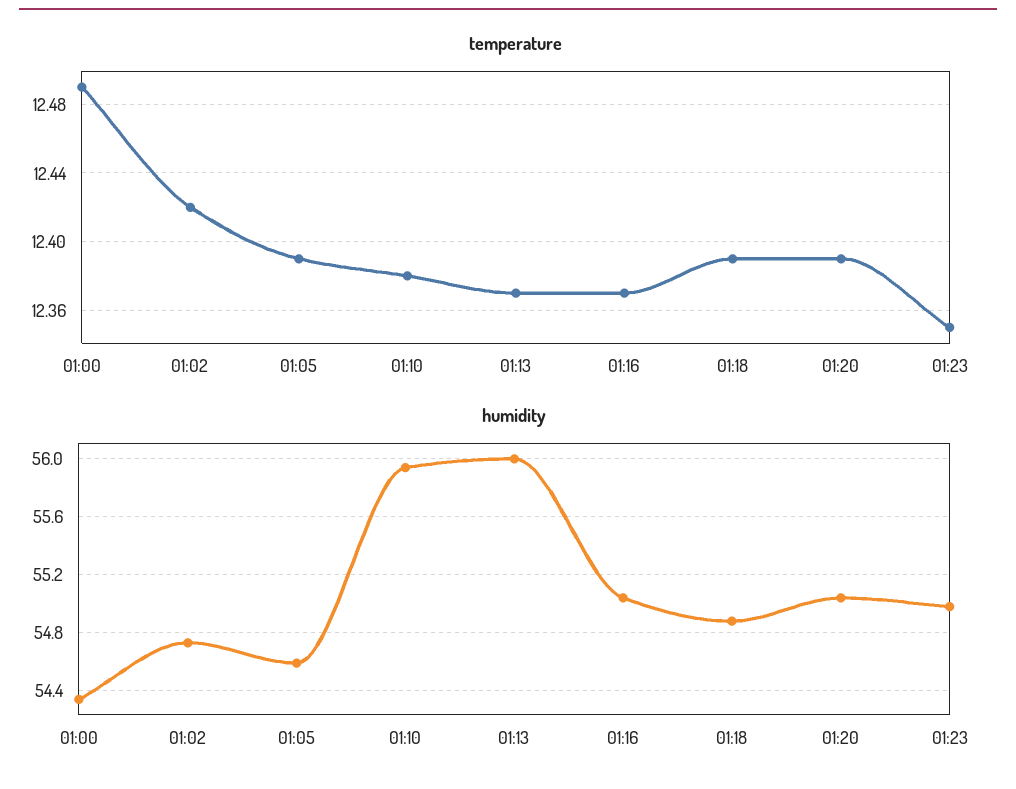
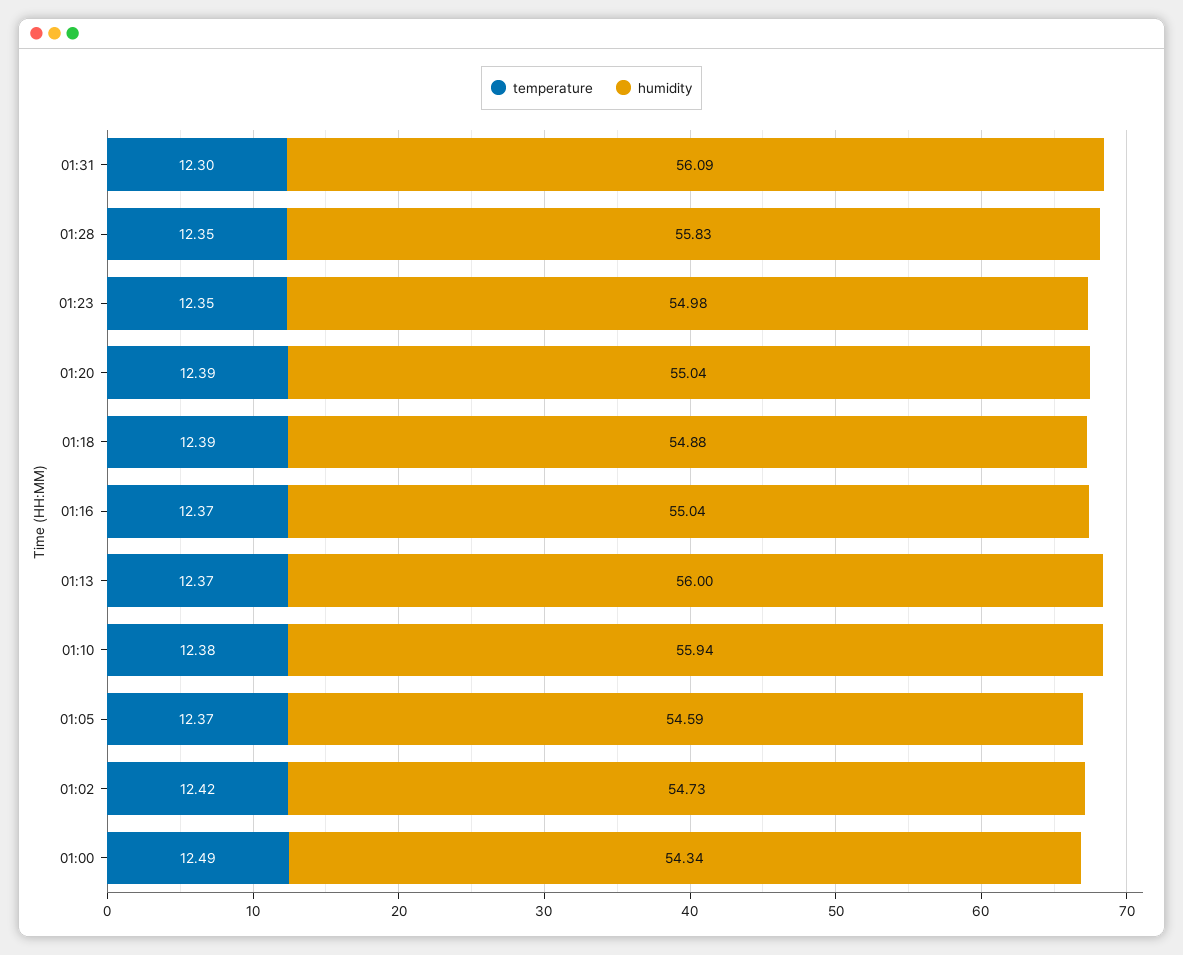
temperature, 01:05: 12.39 -> 12.37
temperature, 01:31: none -> 12.3
humidity, 01:31: none -> 56.09
temperature, 01:28: none -> 12.35
humidity, 01:28: none -> 55.83

